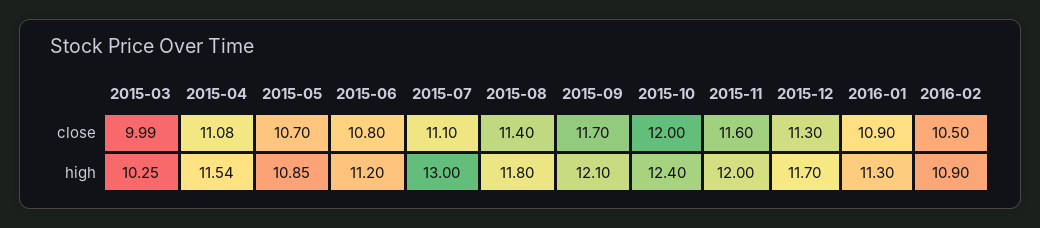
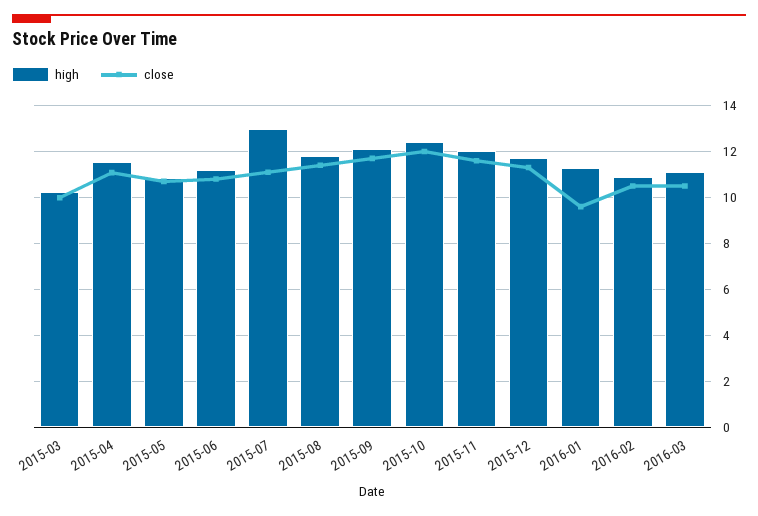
close, 2016-01: 10.9 -> 9.5
high, 2016-03: none -> 11
close, 2016-03: none -> 10.5

